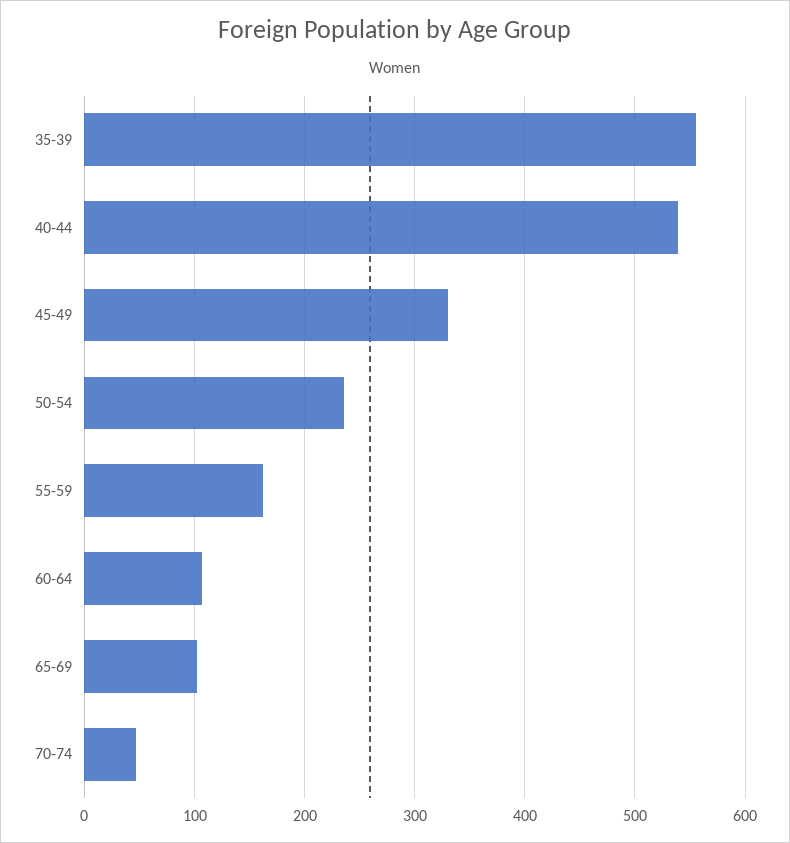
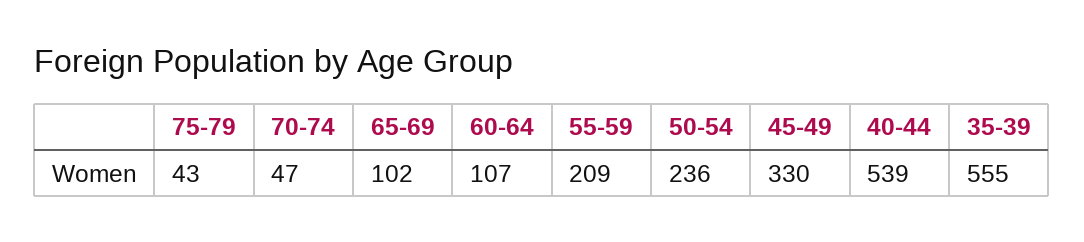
55-59: 160 -> 209
75-79: none -> 43

